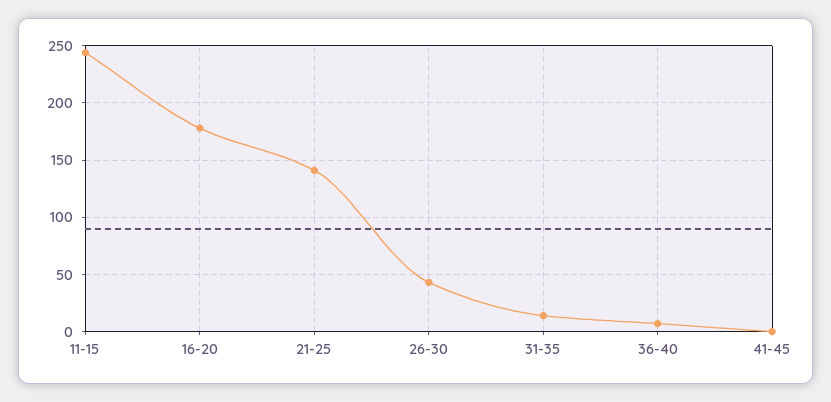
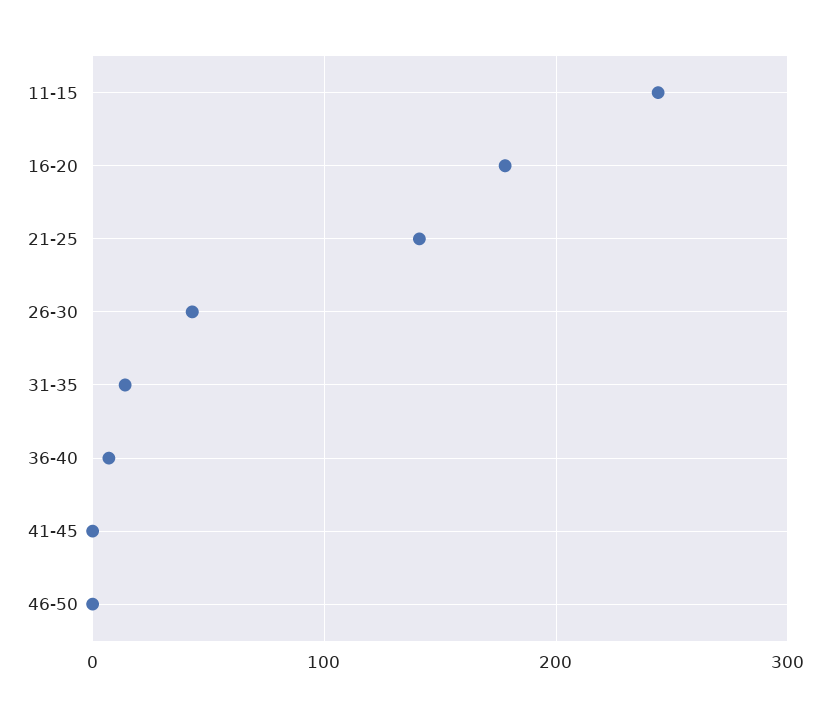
46-50: none -> 0

